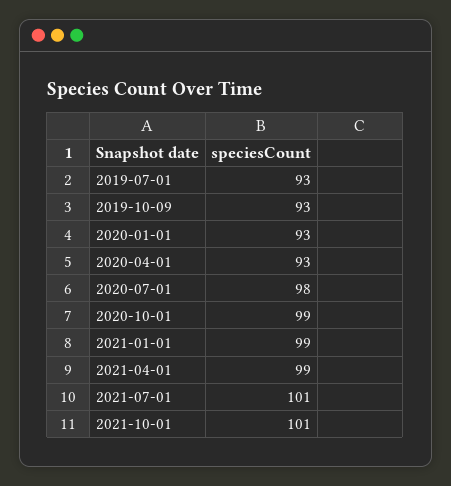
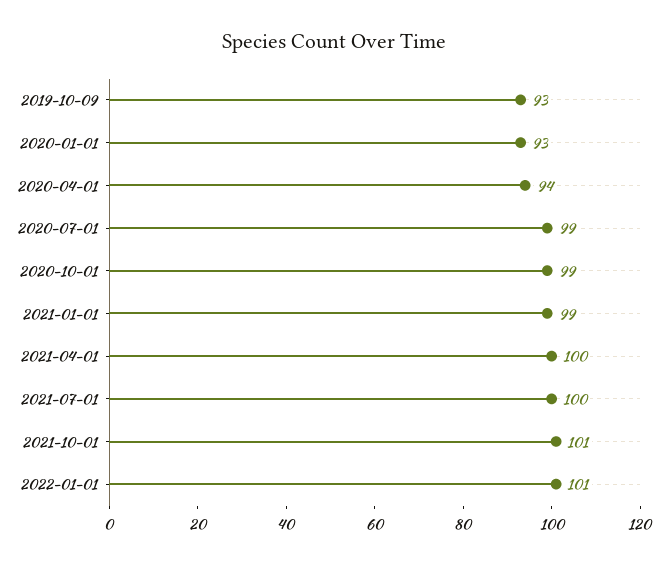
2019-07-01: 93 -> none
2020-04-01: 93 -> 94
2020-07-01: 98 -> 99
2021-04-01: 99 -> 100
2021-07-01: 101 -> 100
2022-01-01: none -> 101

